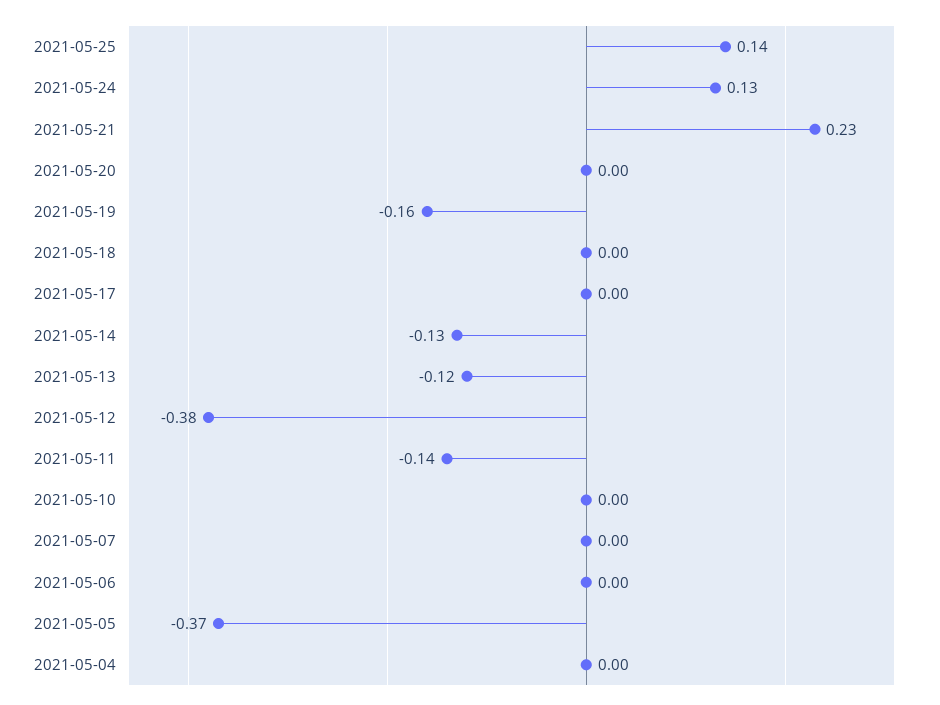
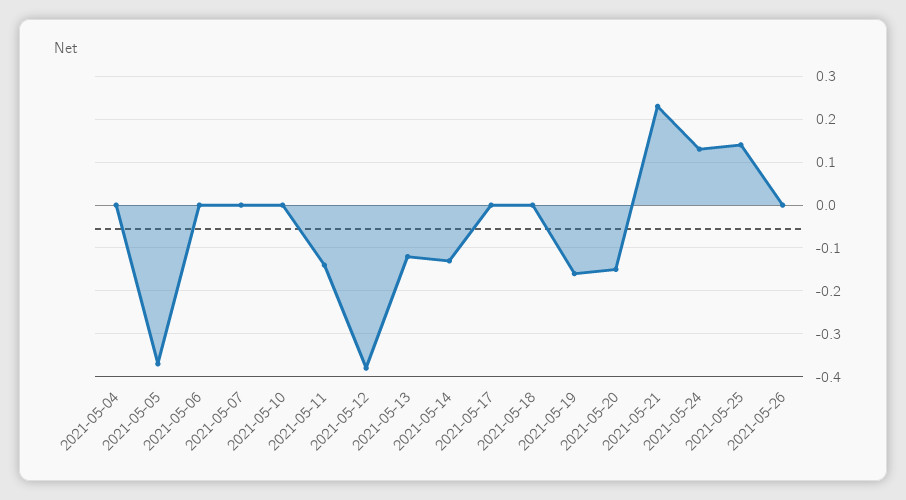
2021-05-20: 0 -> -0.15
2021-05-26: none -> 0

